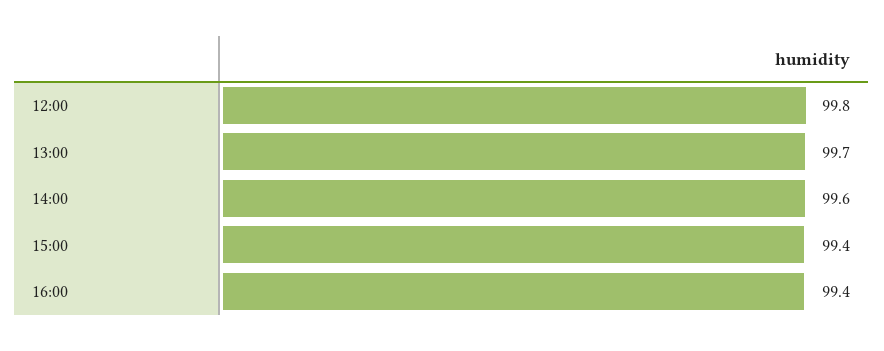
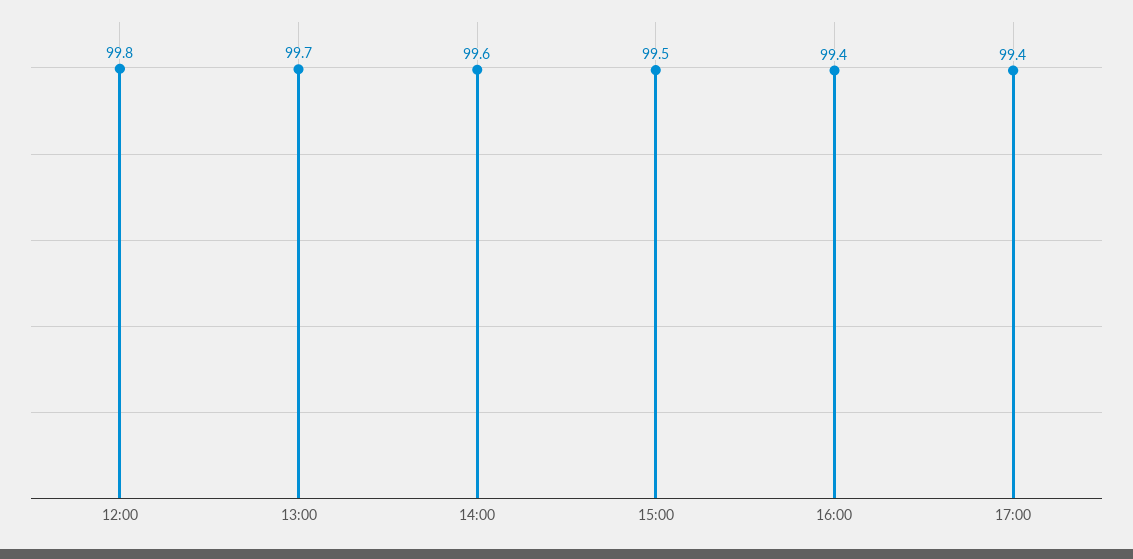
15:00: 99.4 -> 99.5
17:00: none -> 99.4

